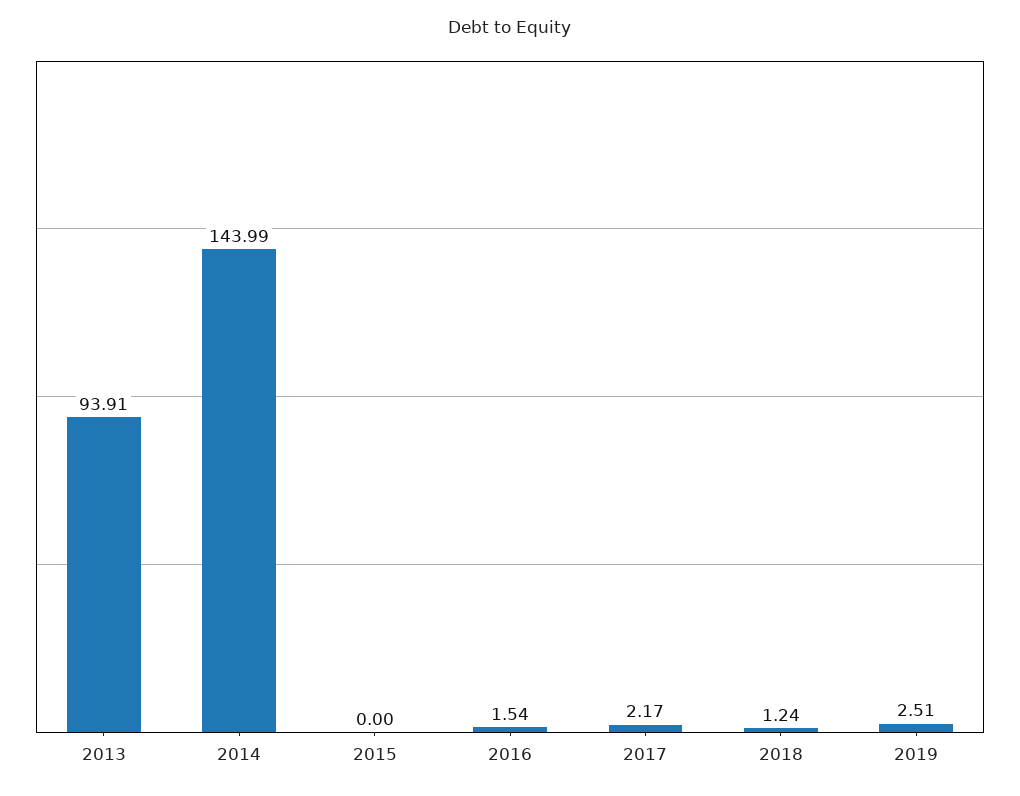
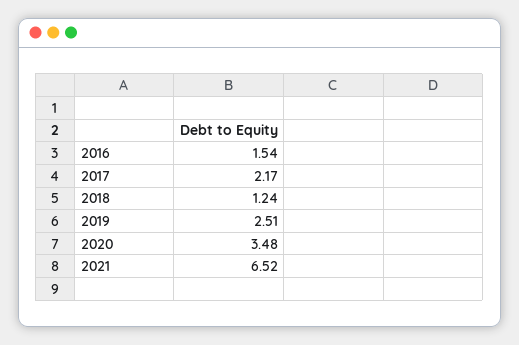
2013: 93.91 -> none
2014: 143.99 -> none
2015: 0 -> none
2020: none -> 3.48
2021: none -> 6.52

